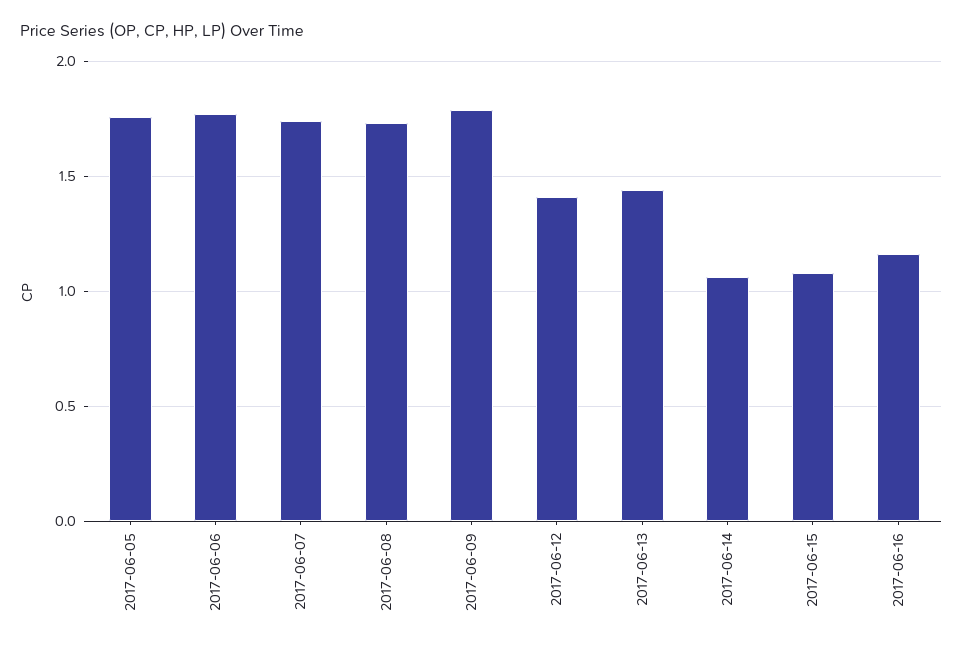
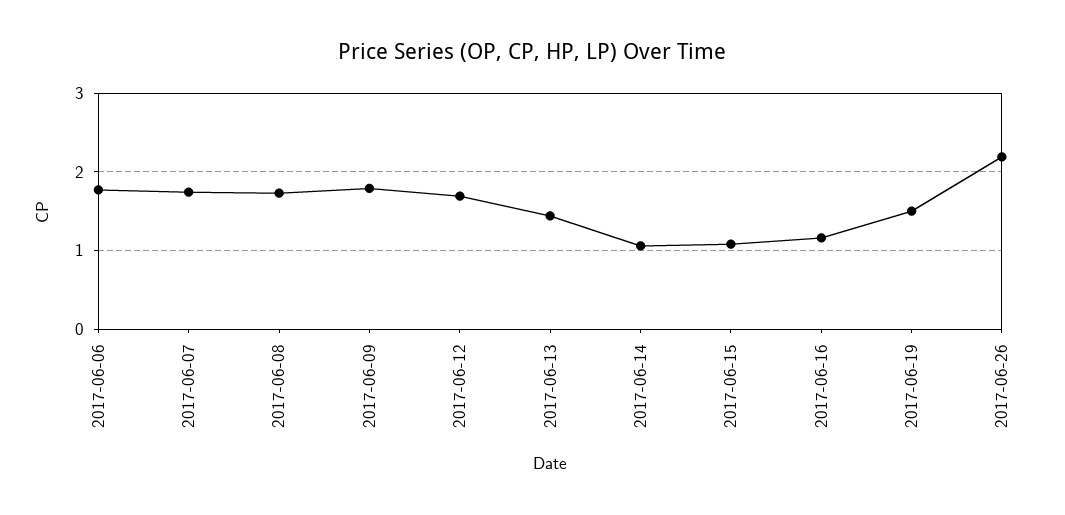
2017-06-05: 1.75 -> none
2017-06-12: 1.4 -> 1.7
2017-06-19: none -> 1.5
2017-06-26: none -> 2.2

